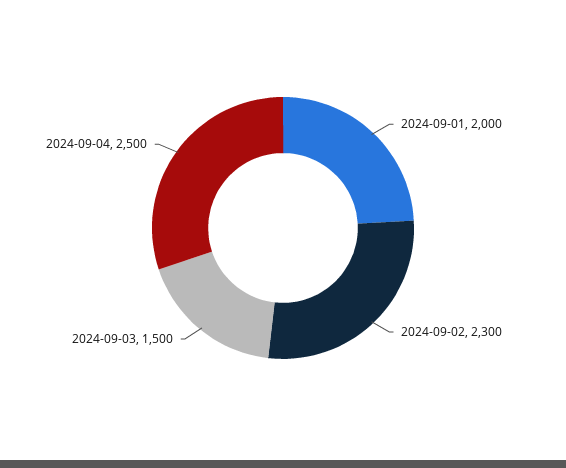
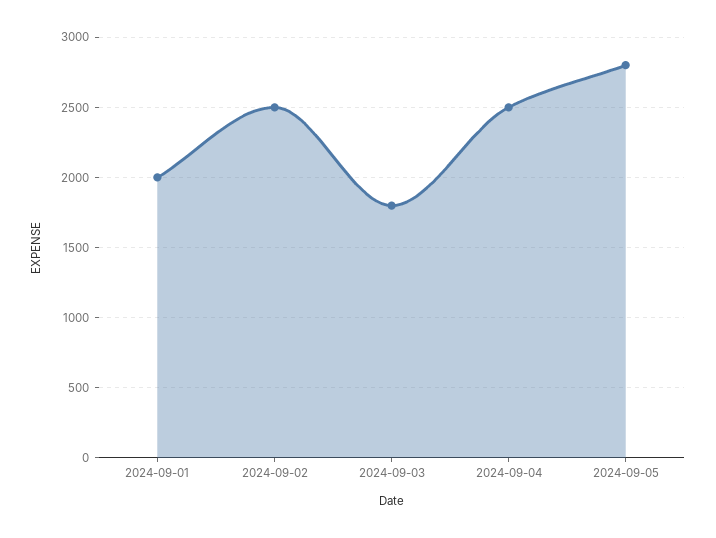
2024-09-02: 2300 -> 2500
2024-09-03: 1500 -> 1800
2024-09-05: none -> 2800

